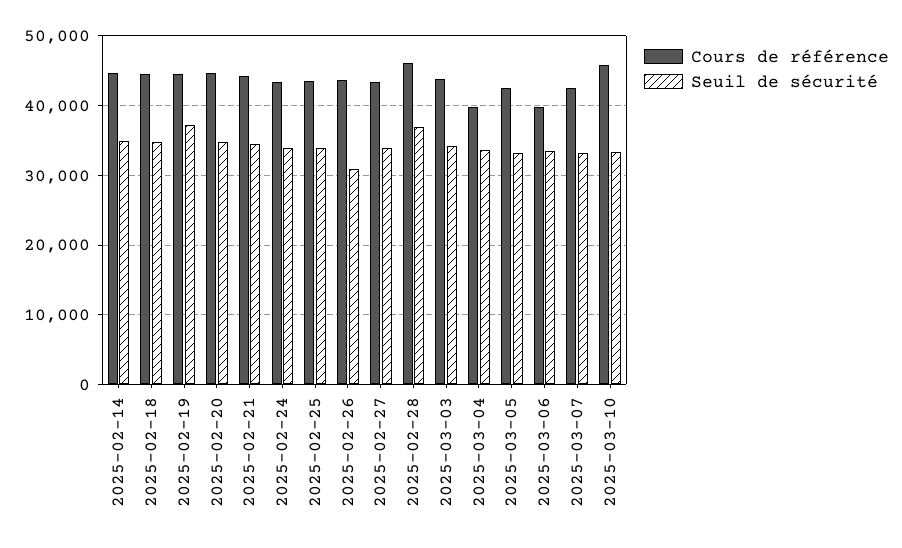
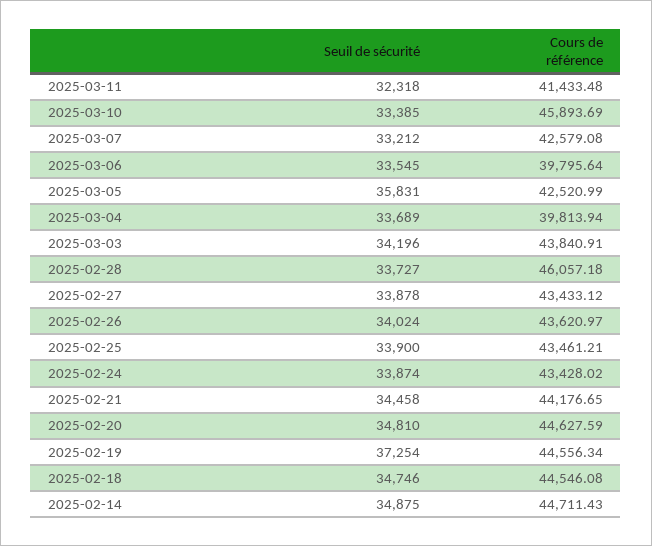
Seuil de sécurité, 2025-02-26: 31000 -> 34024
Seuil de sécurité, 2025-02-28: 37000 -> 33727
Seuil de sécurité, 2025-03-05: 33000 -> 35831
Seuil de sécurité, 2025-03-11: none -> 32318
Cours de référence, 2025-03-11: none -> 41433.48

